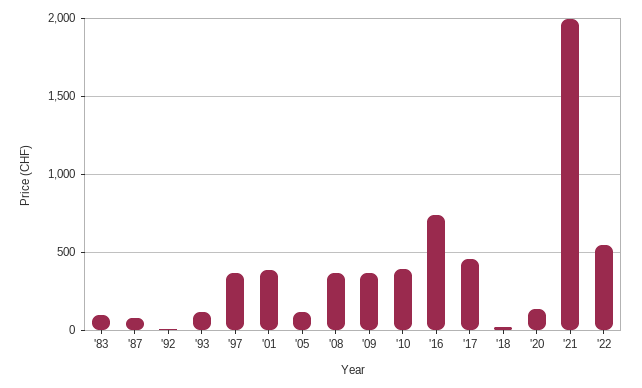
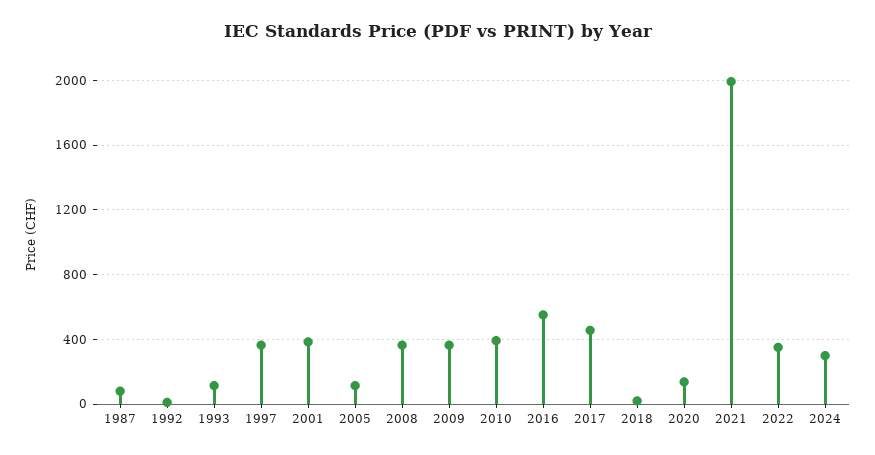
'83: 100 -> none
'16: 750 -> 550
'22: 550 -> 350
2024: none -> 300

